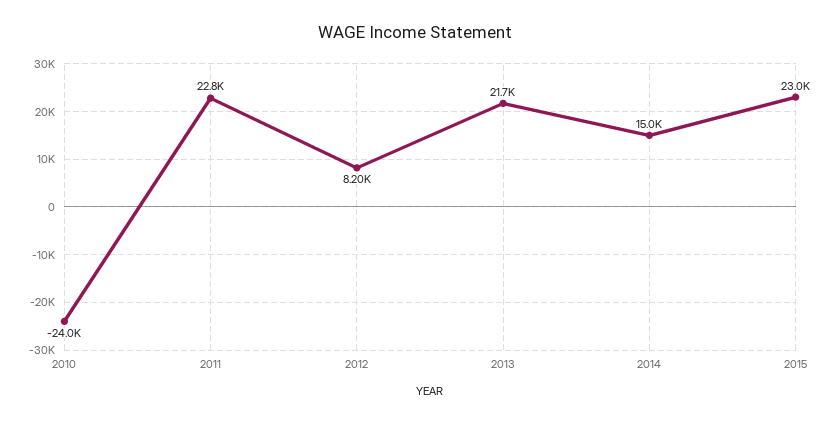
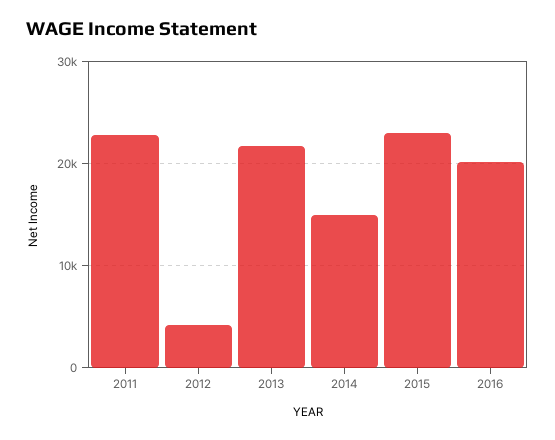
2010: -24000 -> none
2012: 8200 -> 4000
2016: none -> 20000

